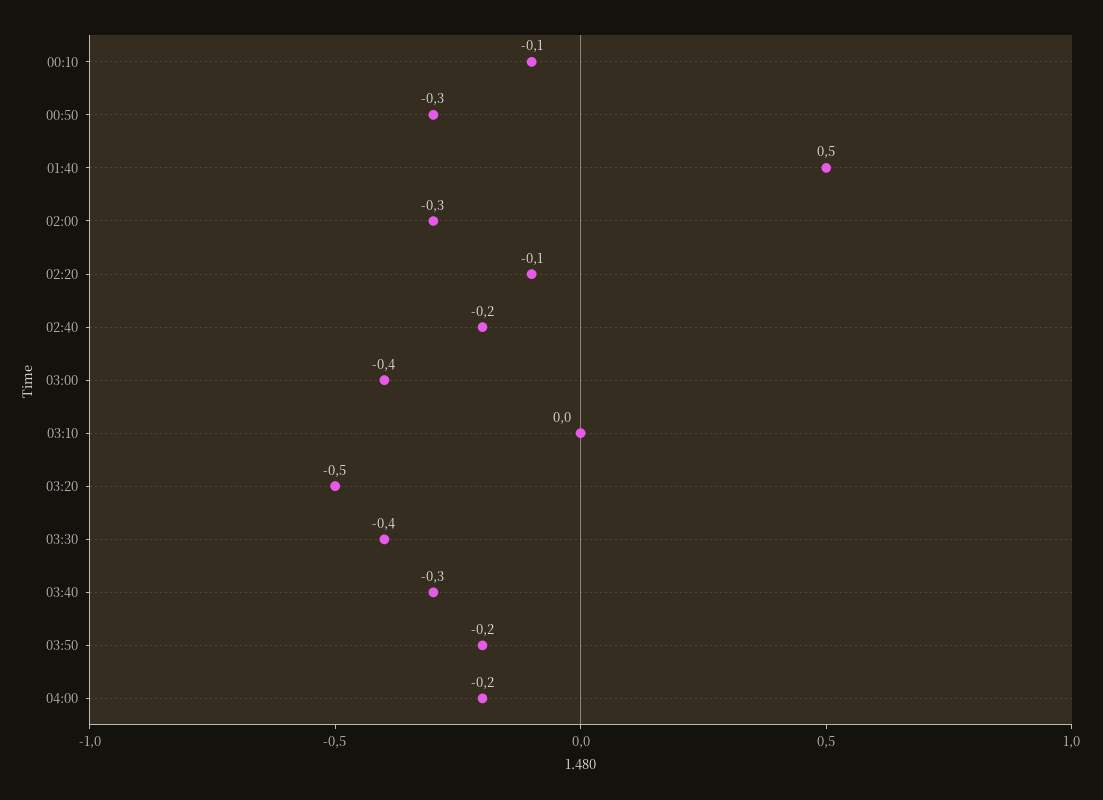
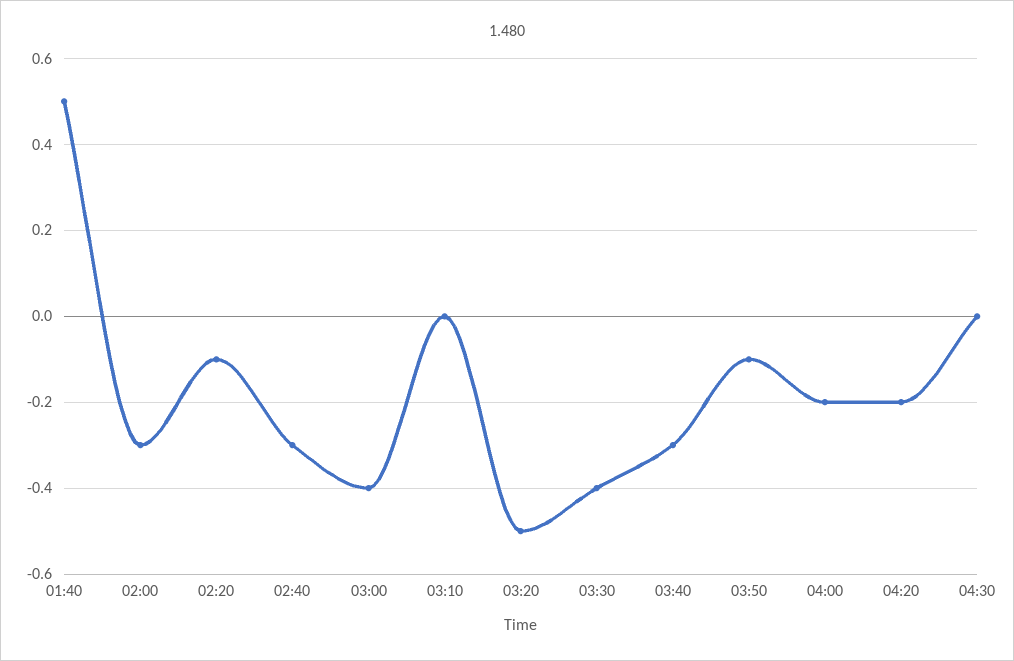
00:10: -0.1 -> none
00:50: -0.3 -> none
02:40: -0.2 -> -0.3
03:50: -0.2 -> -0.1
04:20: none -> -0.2
04:30: none -> 0

